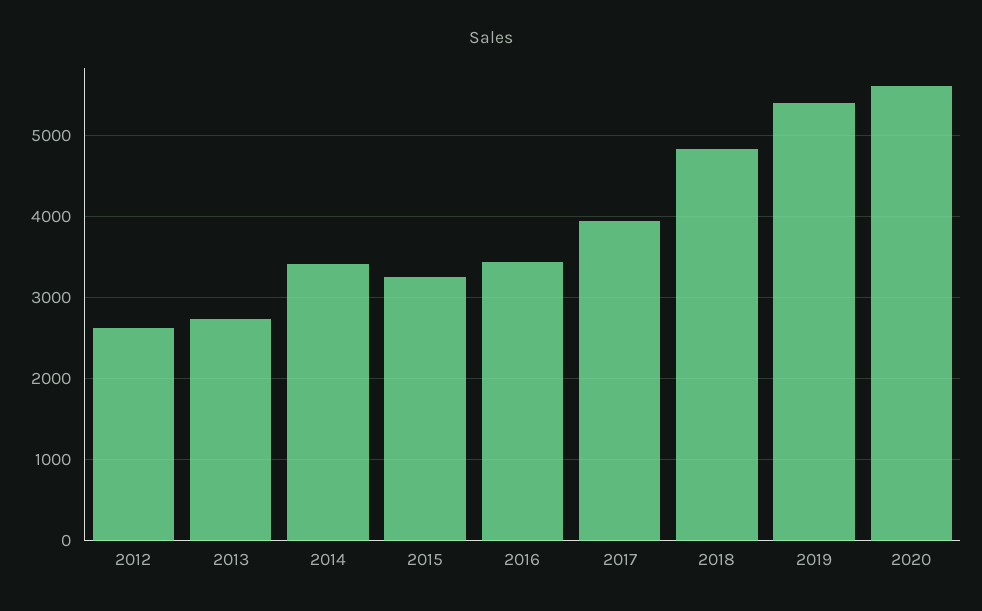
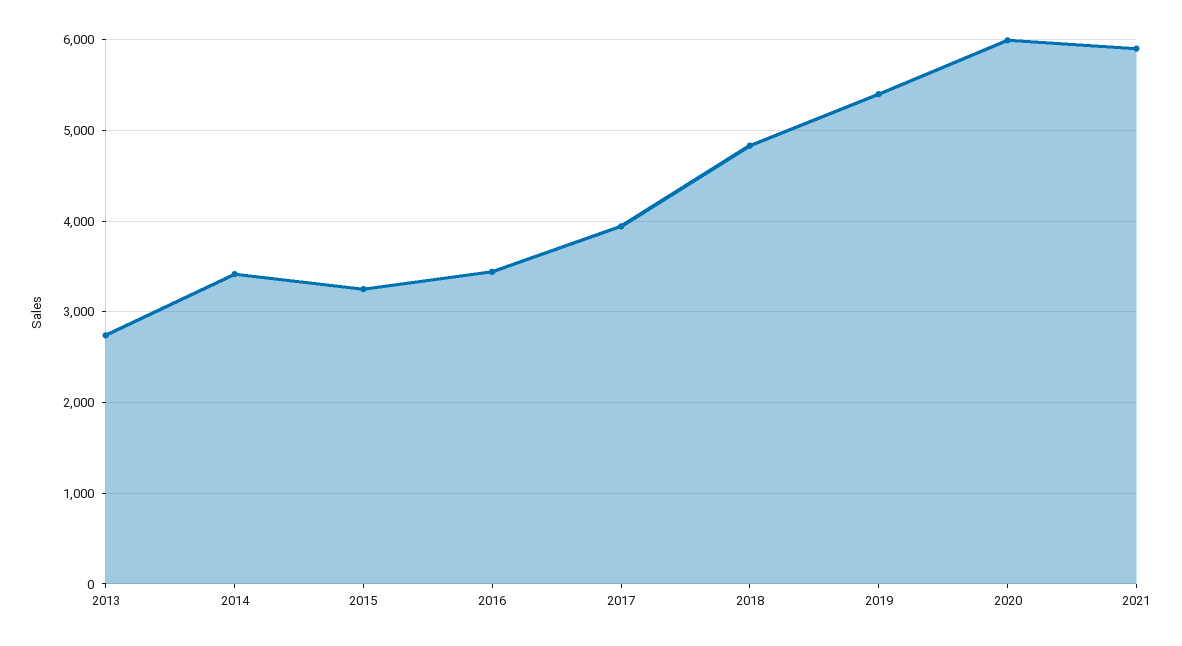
2012: 2600 -> none
2020: 5600 -> 6000
2021: none -> 5900

